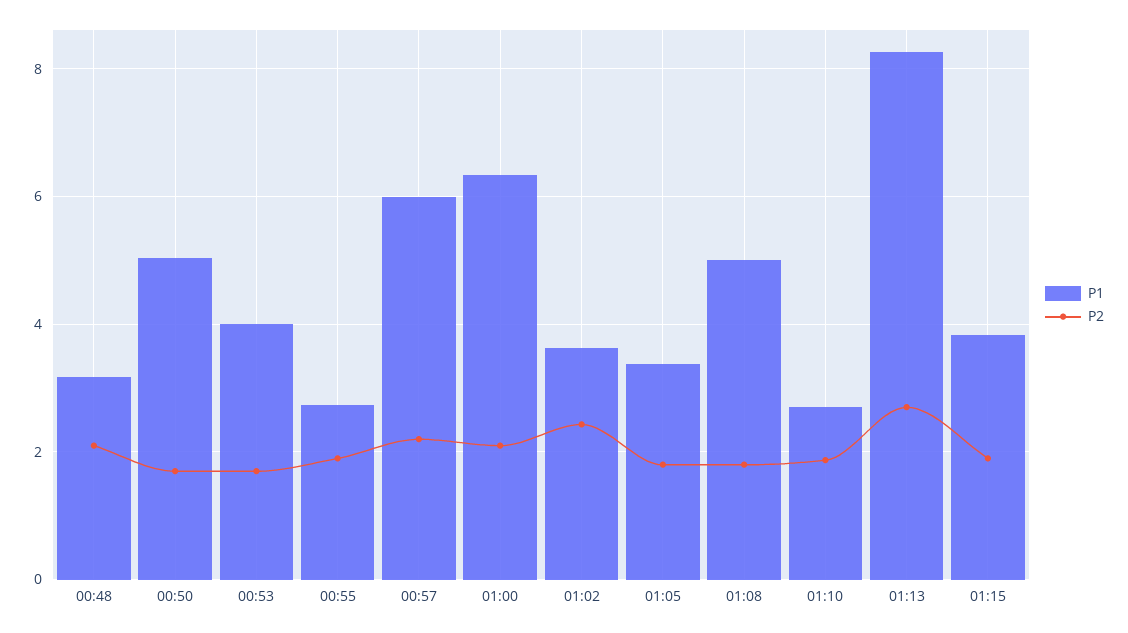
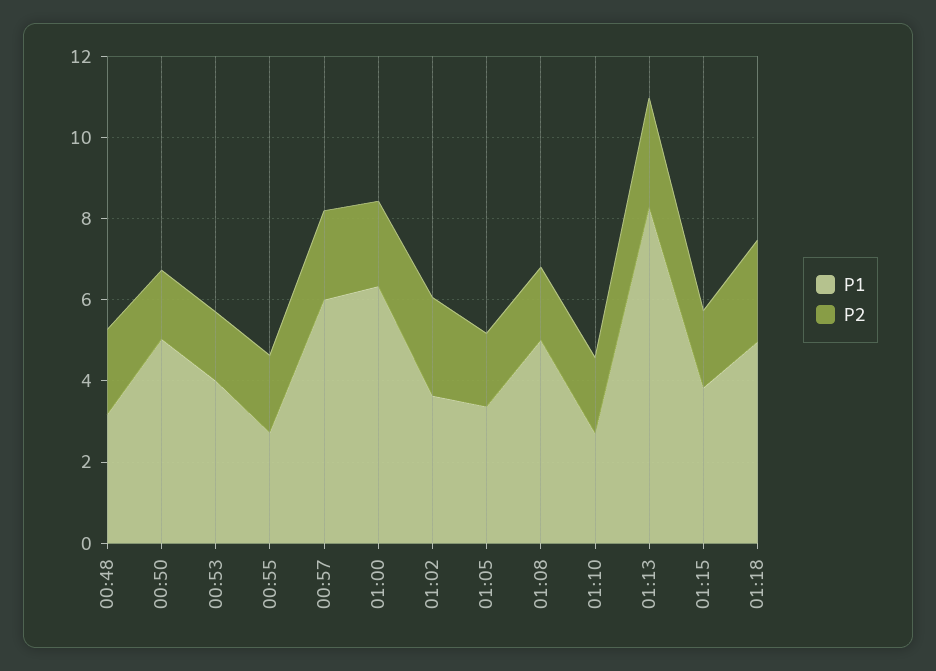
P1, 01:18: none -> 5
P2, 01:18: none -> 2.5

